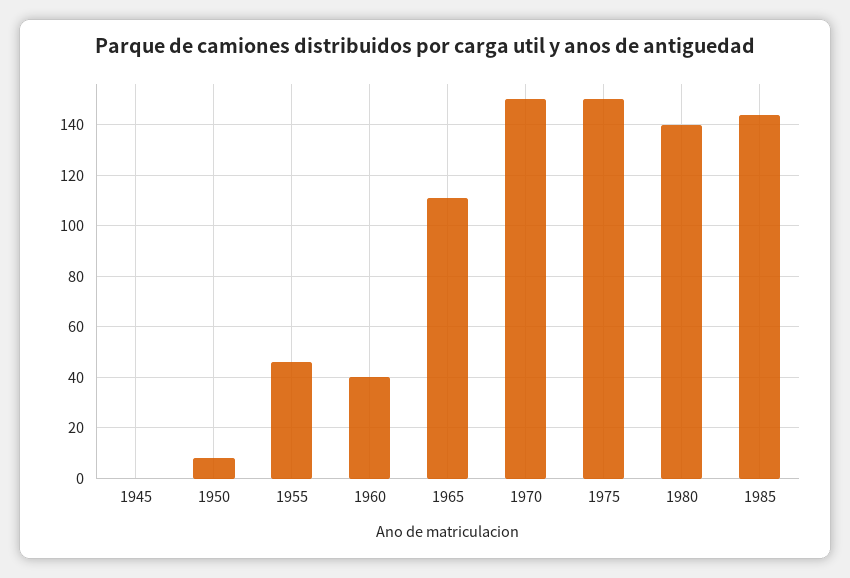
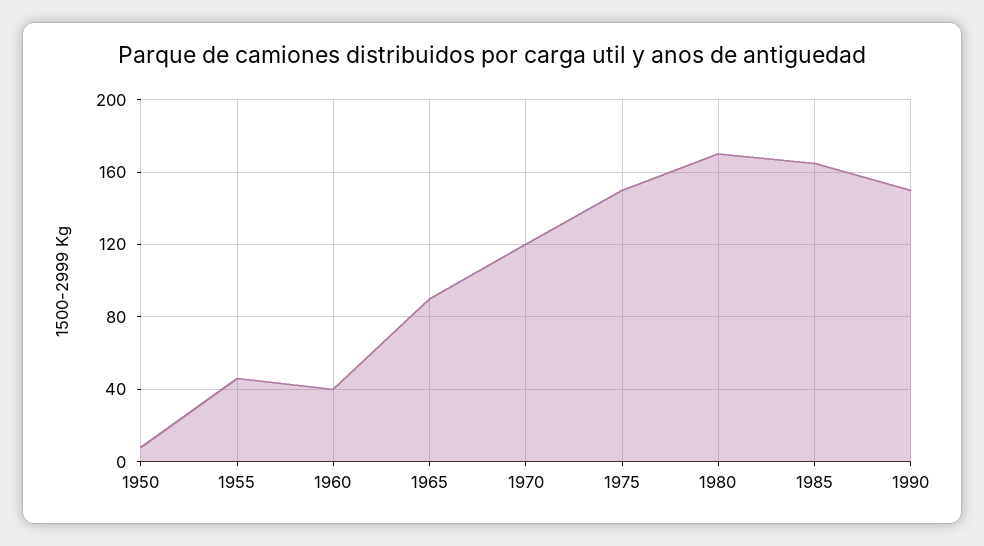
1945: 0 -> none
1965: 110 -> 90
1970: 150 -> 120
1980: 140 -> 170
1985: 145 -> 165
1990: none -> 150

